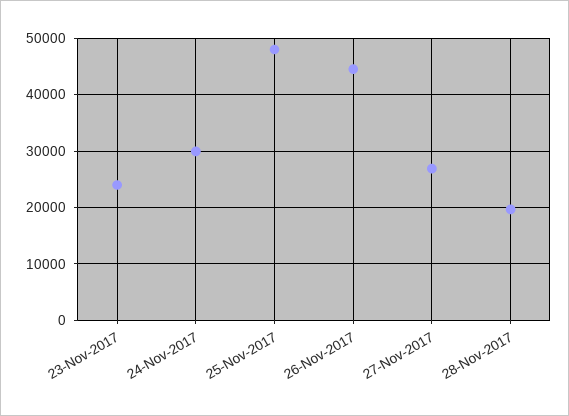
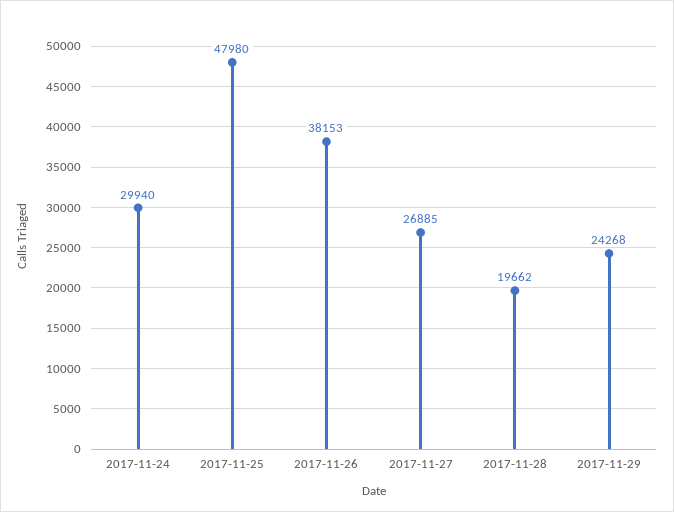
23-Nov-2017: 24000 -> none
26-Nov-2017: 44000 -> 38153
2017-11-29: none -> 24268

